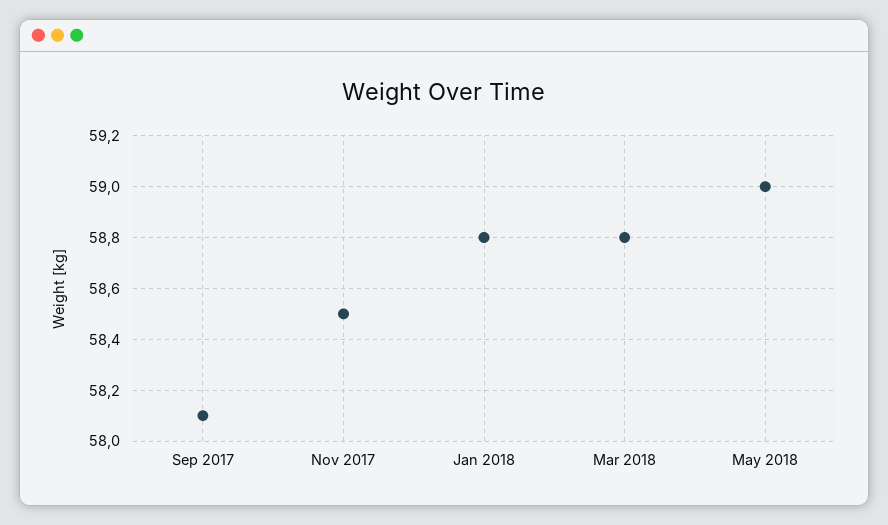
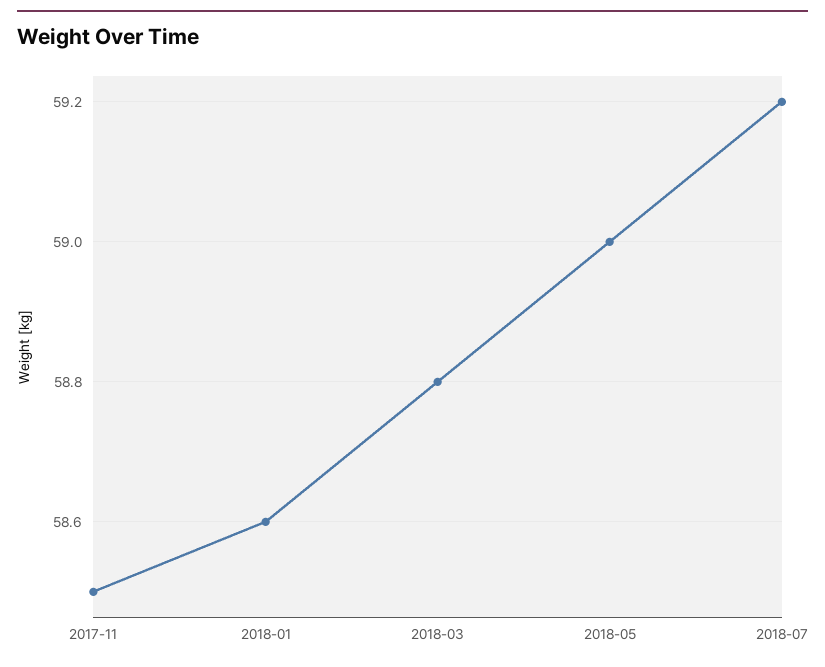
Sep 2017: 58.1 -> none
Jan 2018: 58.8 -> 58.6
2018-07: none -> 59.2

